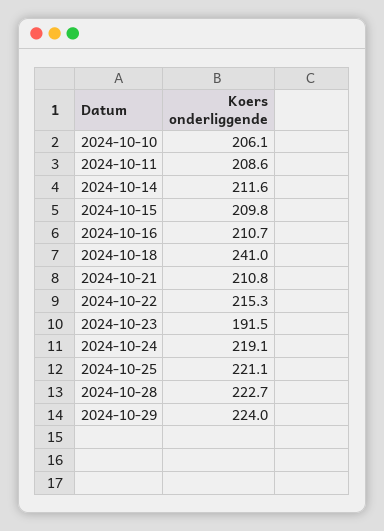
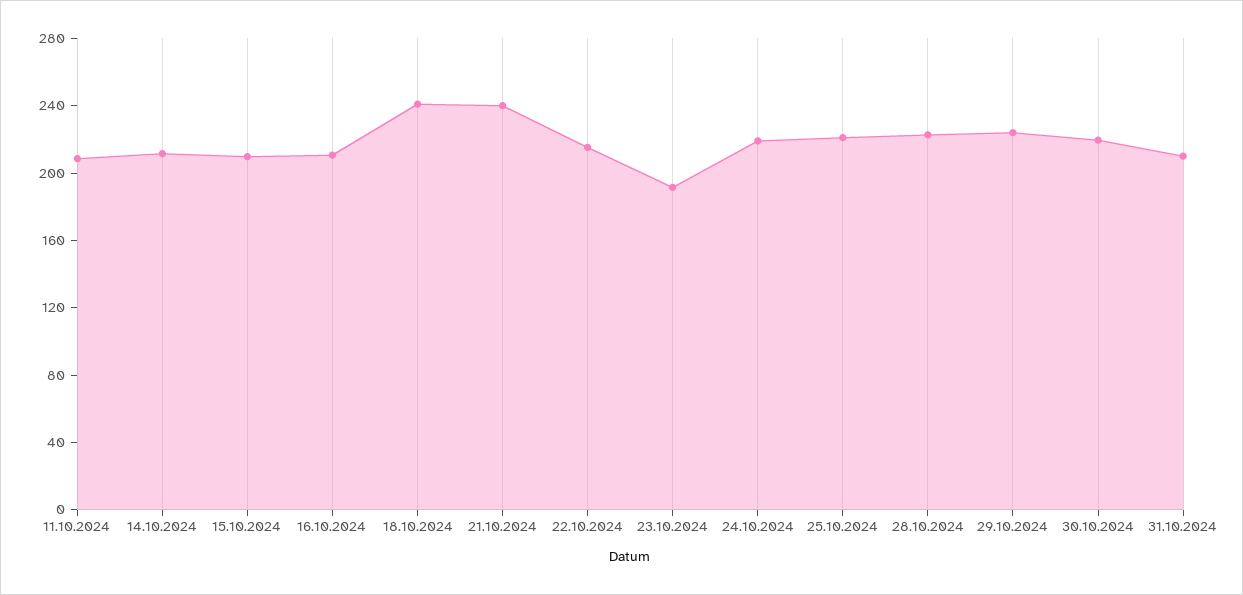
2024-10-10: 206.1 -> none
2024-10-21: 210.8 -> 240
30.10.2024: none -> 220
31.10.2024: none -> 210

